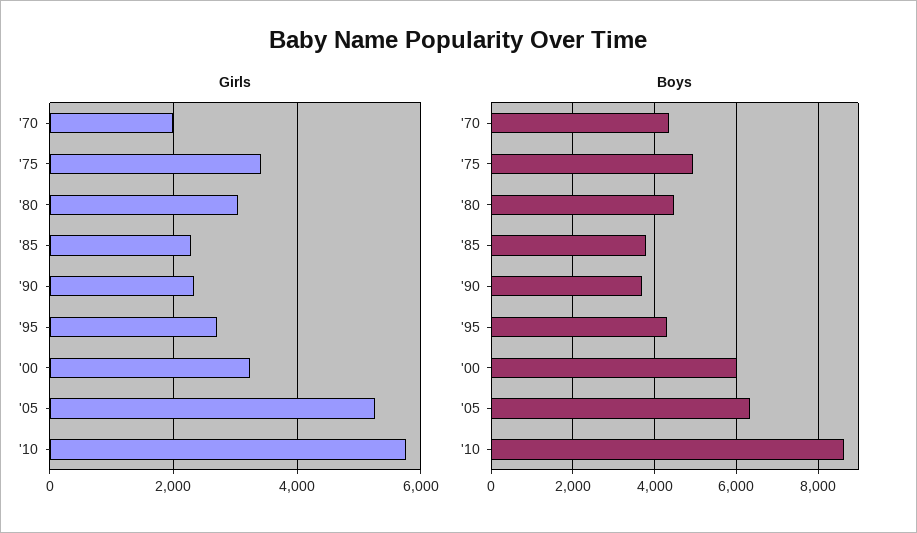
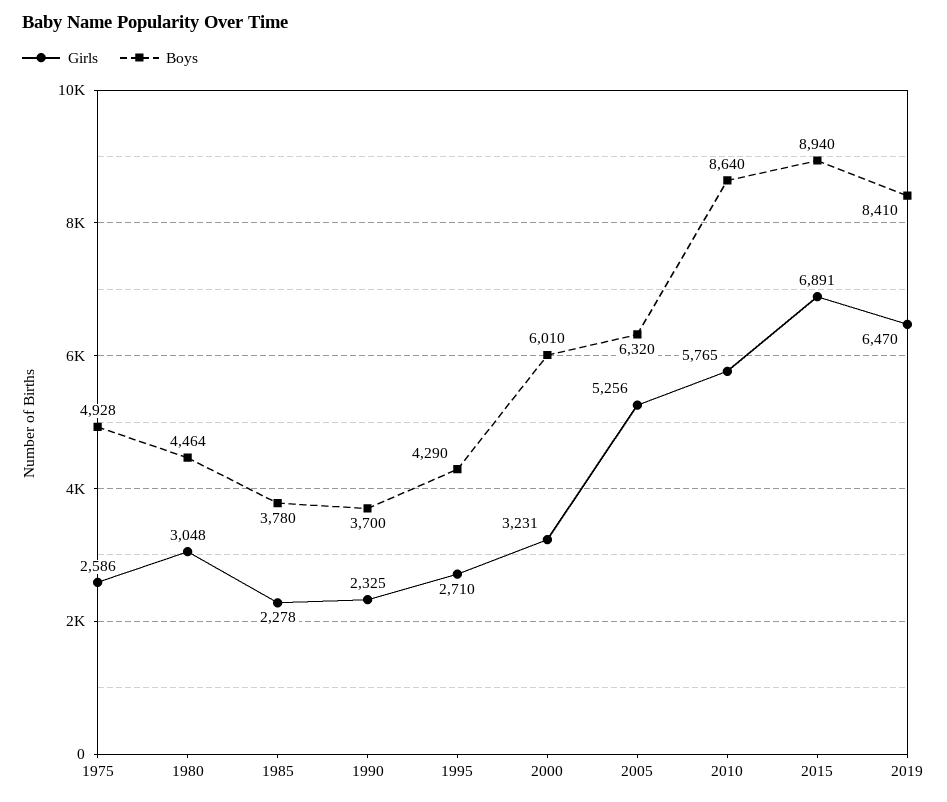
Girls, '70: 2000 -> none
Girls, '75: 3400 -> 2586
Boys, '70: 4400 -> none
Girls, 2015: none -> 6891
Boys, 2015: none -> 8940
Girls, 2019: none -> 6470
Boys, 2019: none -> 8410

